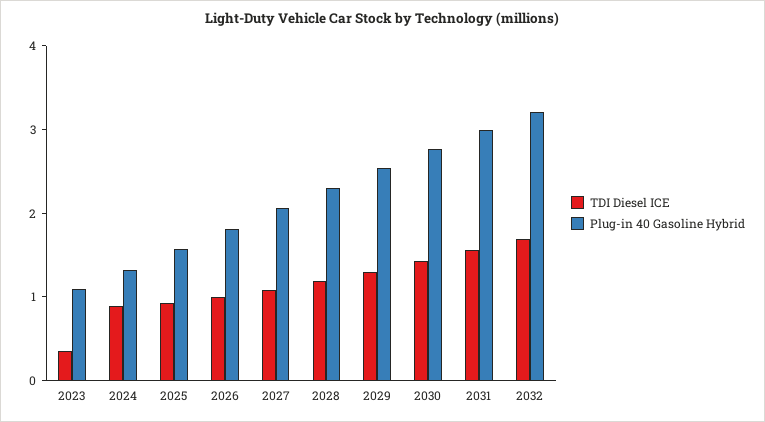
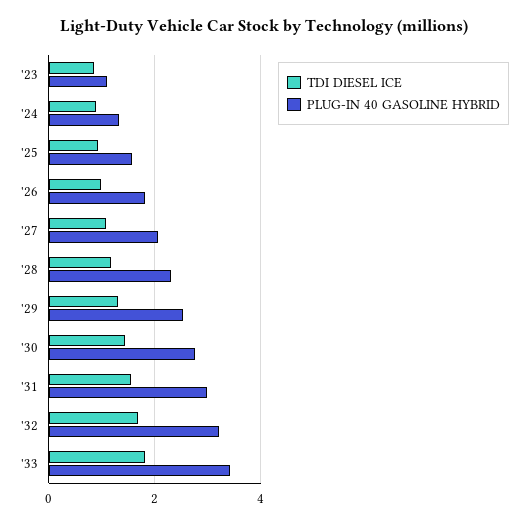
TDI Diesel ICE, 2023: 0.4 -> 0.8
TDI Diesel ICE, '33: none -> 1.8
Plug-in 40 Gasoline Hybrid, '33: none -> 3.4

